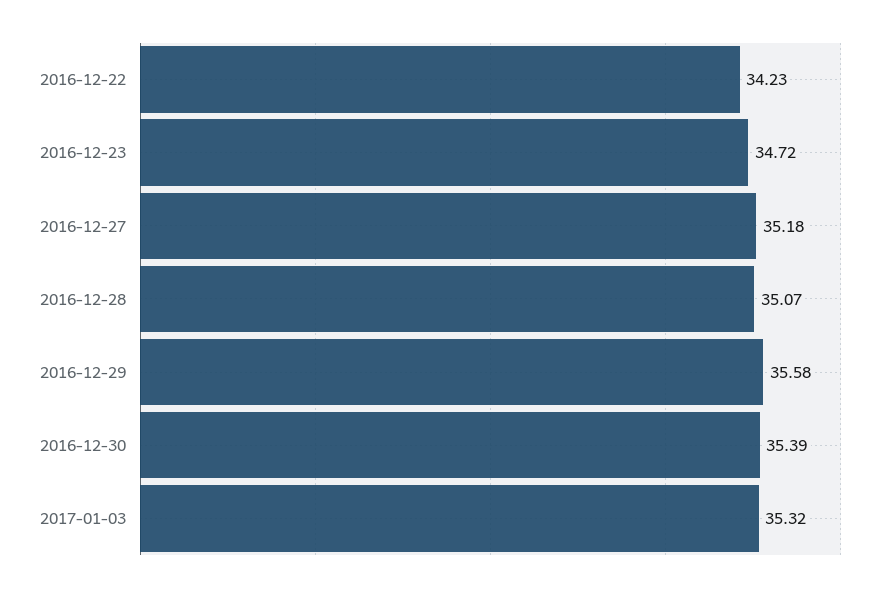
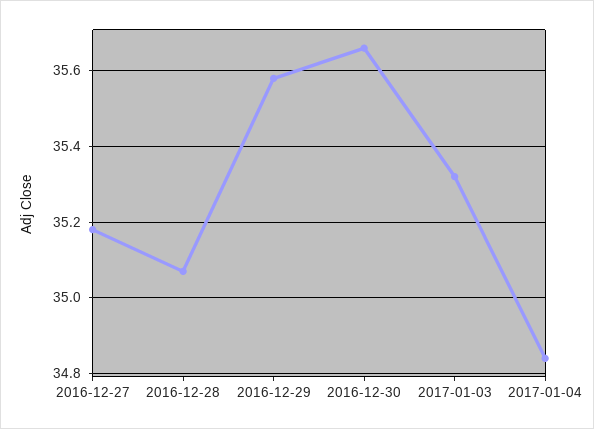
2016-12-22: 34.23 -> none
2016-12-23: 34.72 -> none
2016-12-30: 35.39 -> 35.65
2017-01-04: none -> 34.85

